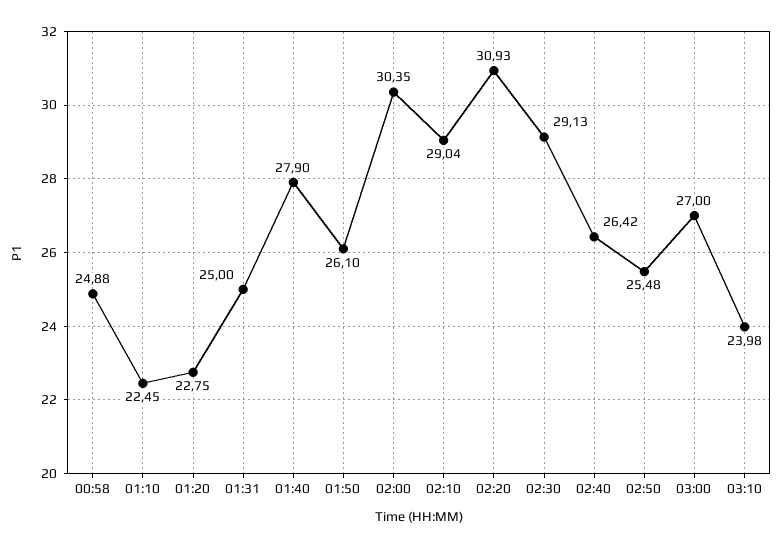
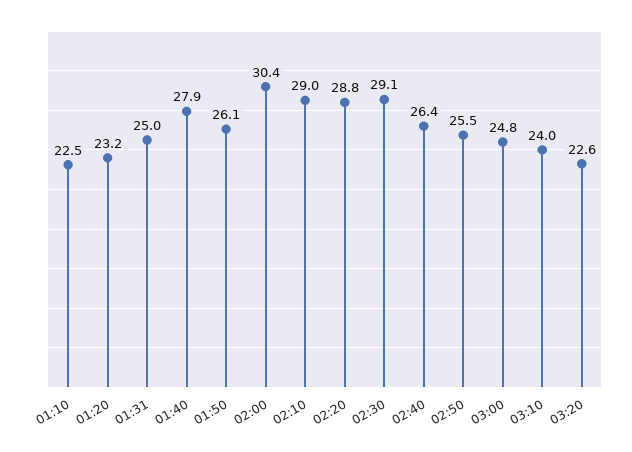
00:58: 24.88 -> none
01:20: 22.75 -> 23.2
02:20: 30.93 -> 28.8
03:00: 27 -> 24.8
03:20: none -> 22.6

